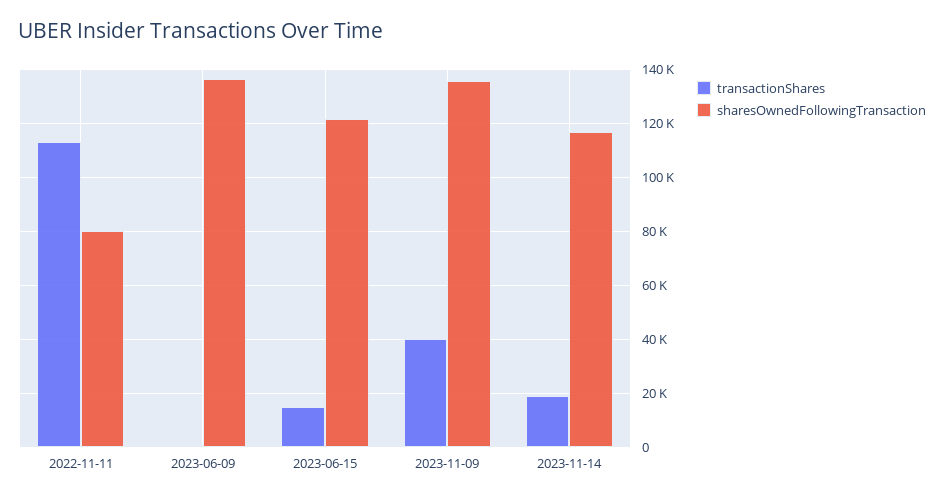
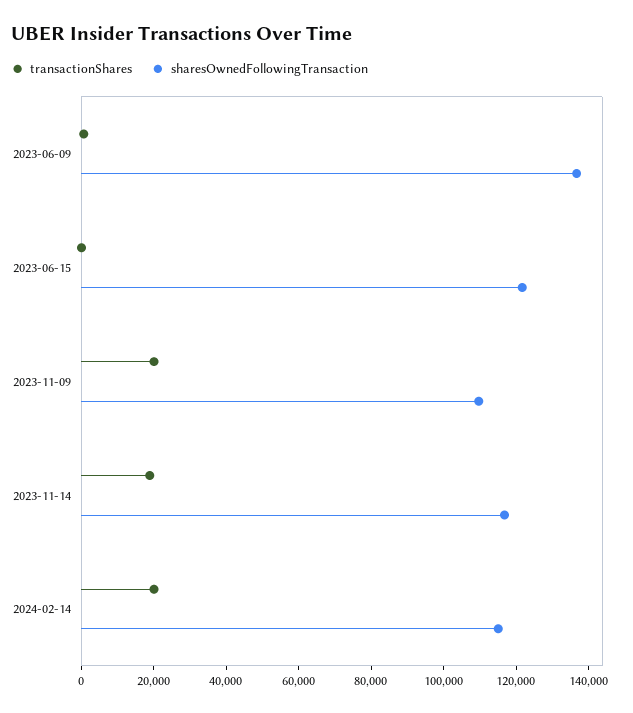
transactionShares, 2022-11-11: 112500 -> none
sharesOwnedFollowingTransaction, 2022-11-11: 80000 -> none
transactionShares, 2023-06-15: 15000 -> 0
transactionShares, 2023-11-09: 40000 -> 20000
sharesOwnedFollowingTransaction, 2023-11-09: 135000 -> 110000
transactionShares, 2024-02-14: none -> 20000
sharesOwnedFollowingTransaction, 2024-02-14: none -> 115000

